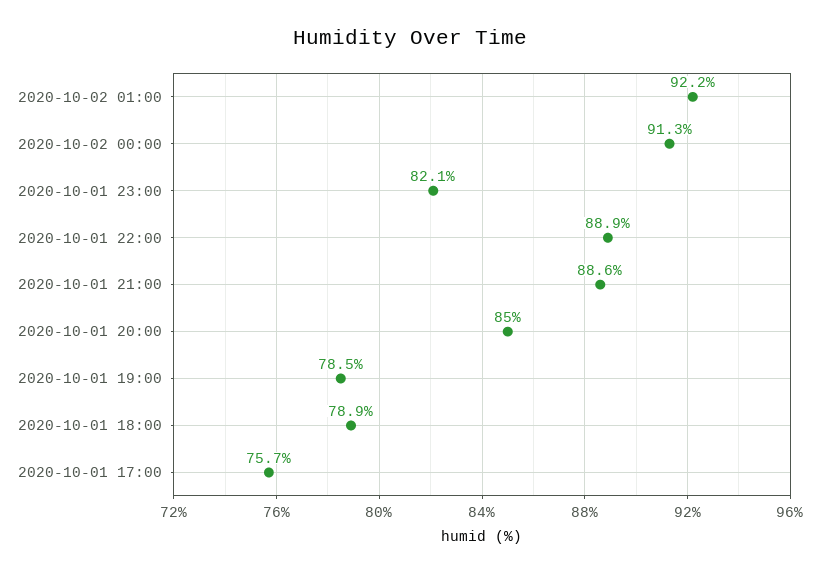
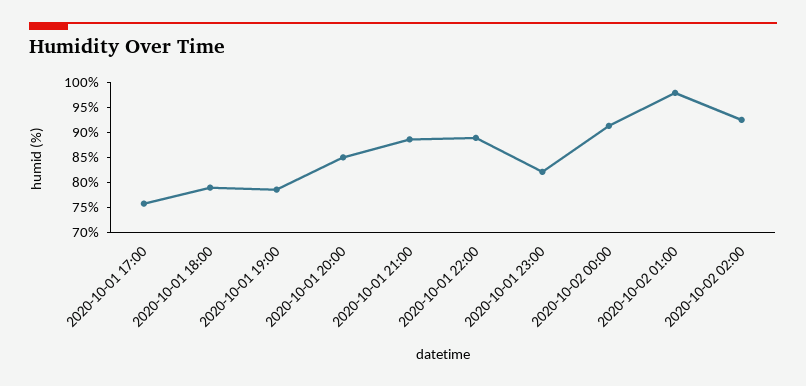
2020-10-02 01:00: 92.2 -> 97.5
2020-10-02 02:00: none -> 92.5

